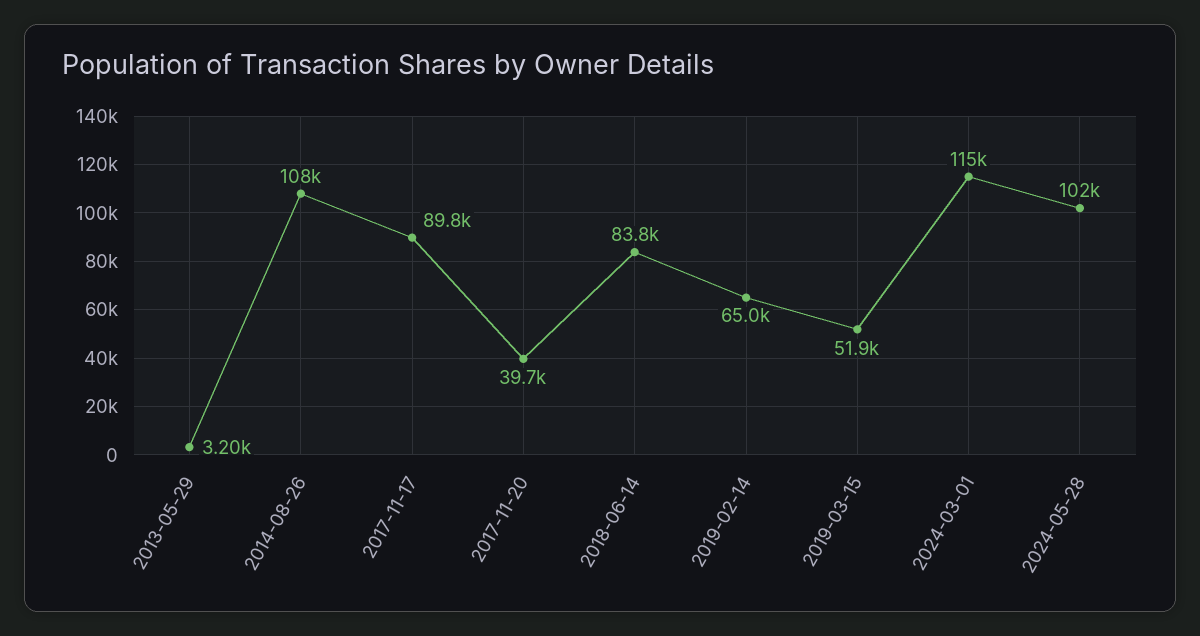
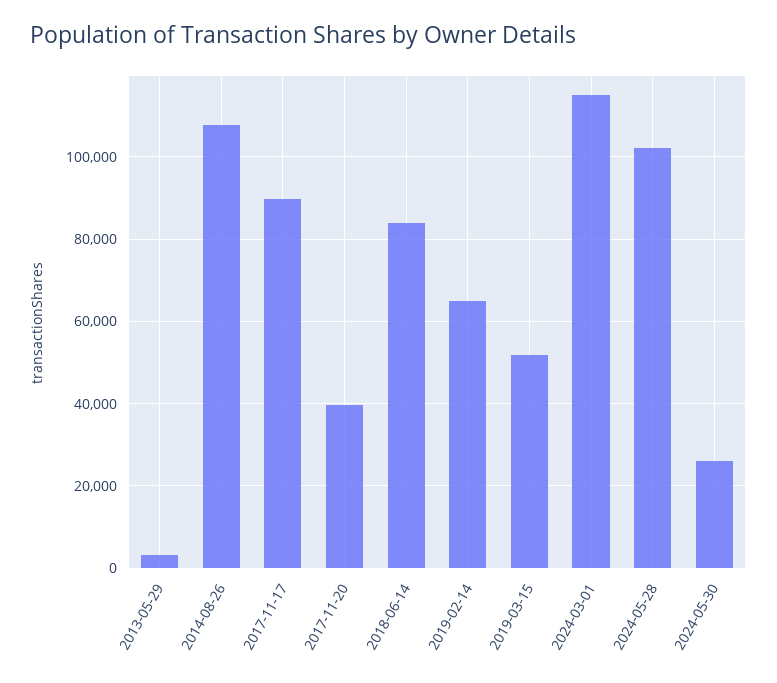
2024-05-30: none -> 26000

